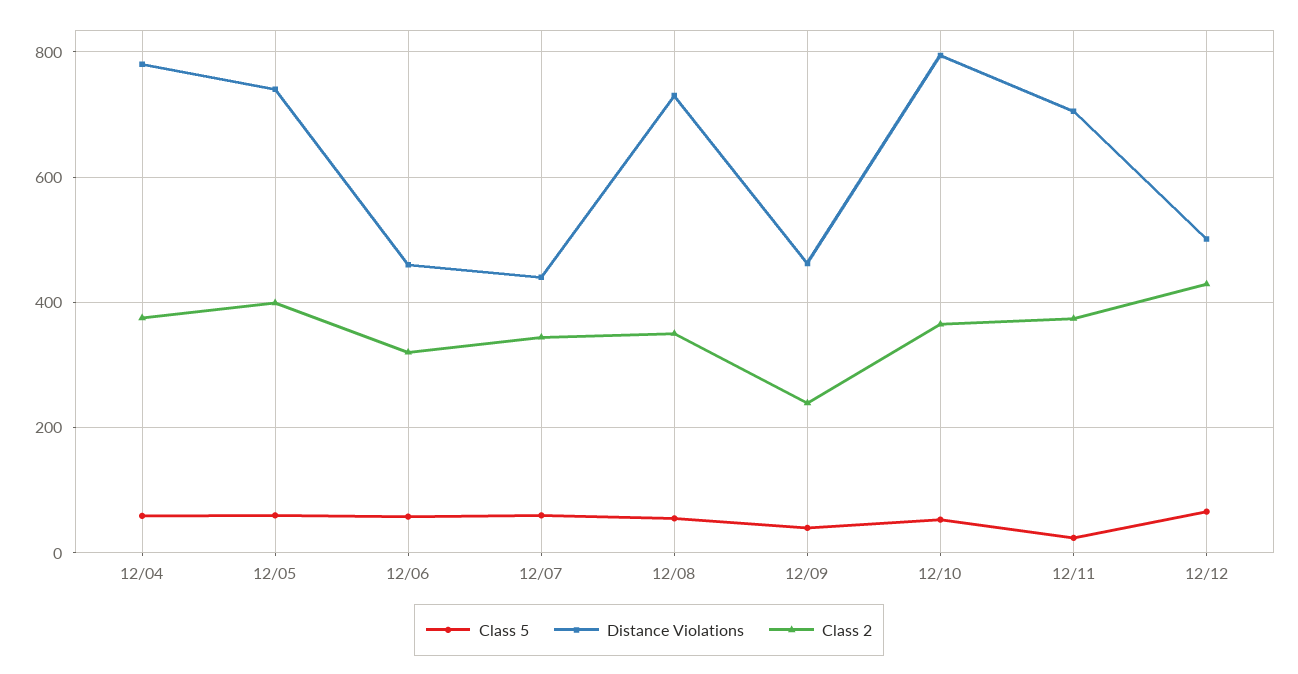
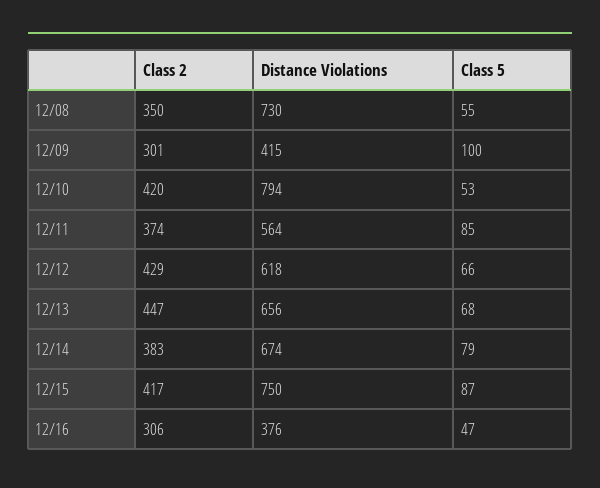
Class 5, 12/04: 60 -> none
Distance Violations, 12/04: 780 -> none
Class 2, 12/04: 380 -> none
Class 5, 12/05: 60 -> none
Distance Violations, 12/05: 740 -> none
Class 2, 12/05: 400 -> none
Class 5, 12/06: 60 -> none
Distance Violations, 12/06: 460 -> none
Class 2, 12/06: 320 -> none
Class 5, 12/07: 60 -> none
Distance Violations, 12/07: 440 -> none
Class 2, 12/07: 340 -> none
Class 5, 12/09: 40 -> 100
Distance Violations, 12/09: 460 -> 415
Class 2, 12/09: 240 -> 301
Class 2, 12/10: 360 -> 420
Class 5, 12/11: 20 -> 85
Distance Violations, 12/11: 700 -> 564
Distance Violations, 12/12: 500 -> 618
Class 2, 12/13: none -> 447
Distance Violations, 12/13: none -> 656
Class 5, 12/13: none -> 68
Class 2, 12/14: none -> 383
Distance Violations, 12/14: none -> 674
Class 5, 12/14: none -> 79
Class 2, 12/15: none -> 417
Distance Violations, 12/15: none -> 750
Class 5, 12/15: none -> 87
Class 2, 12/16: none -> 306
Distance Violations, 12/16: none -> 376
Class 5, 12/16: none -> 47

